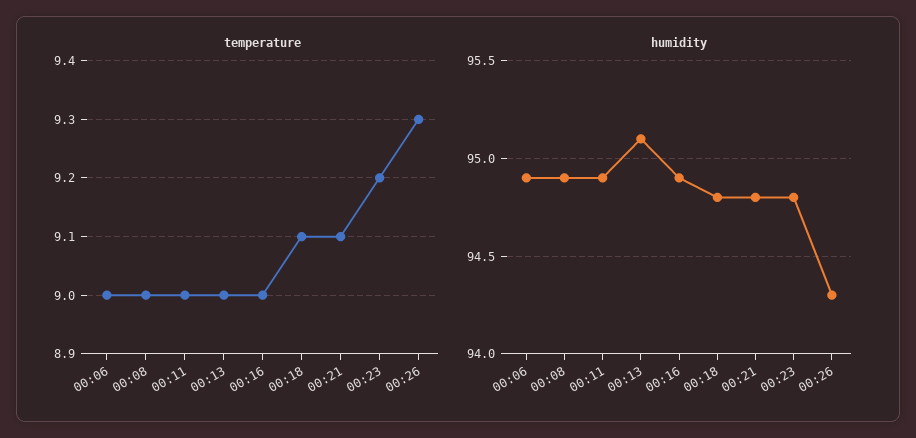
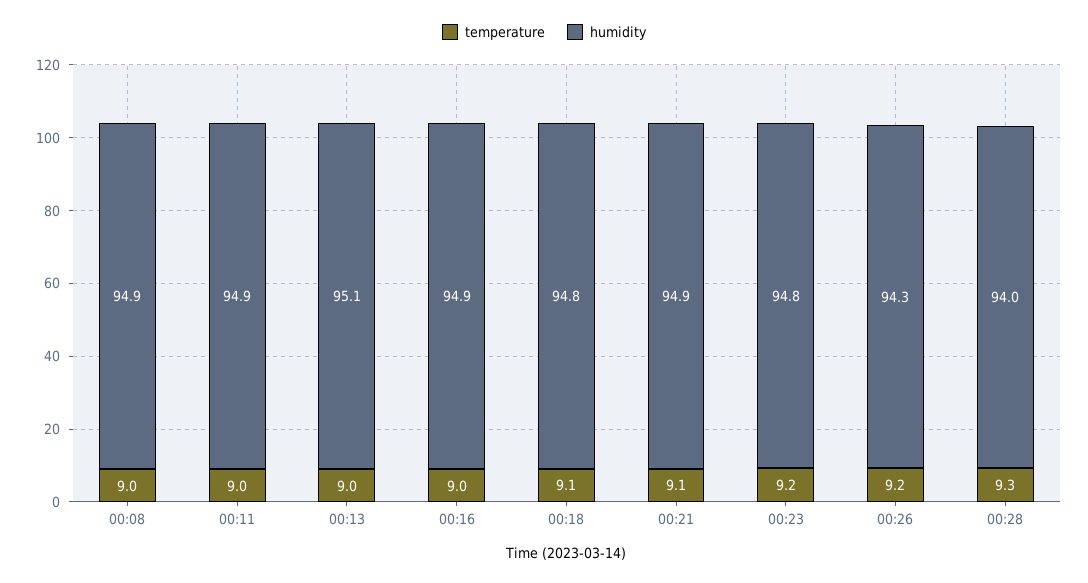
temperature, 00:06: 9 -> none
temperature, 00:26: 9.3 -> 9.2
humidity, 00:06: 94.9 -> none
humidity, 00:21: 94.8 -> 94.9
temperature, 00:28: none -> 9.3
humidity, 00:28: none -> 94

